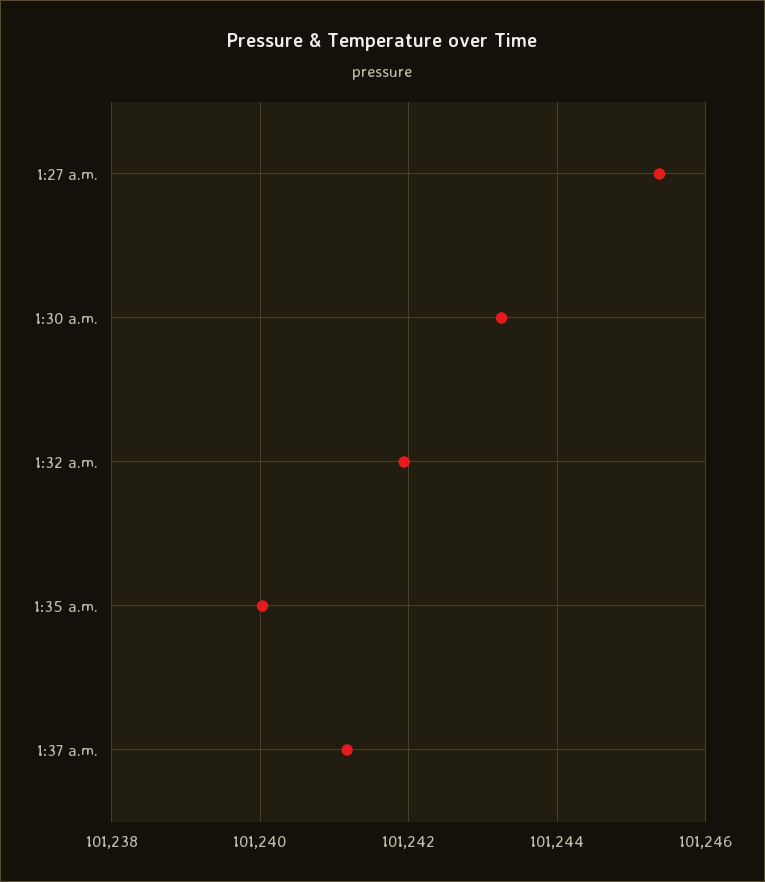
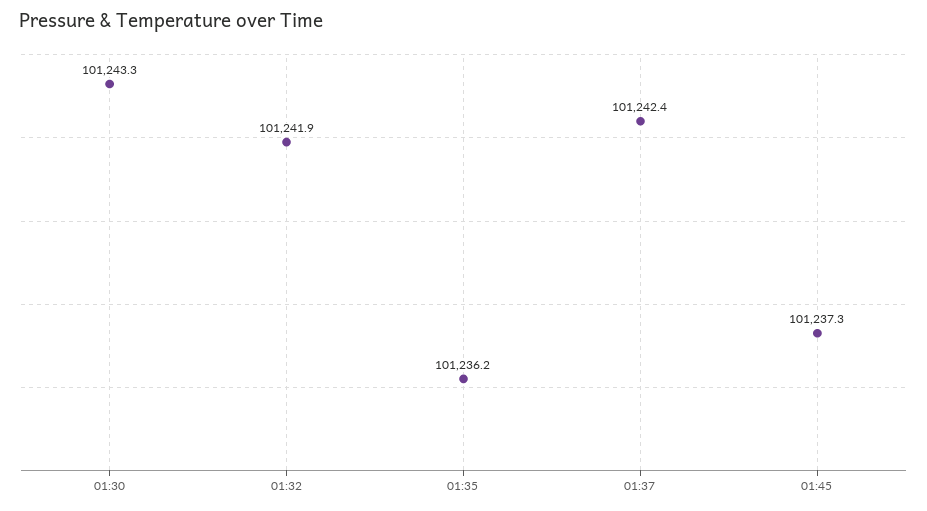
1:27 a.m.: 101245.4 -> none
1:35 a.m.: 101240 -> 101236.2
1:37 a.m.: 101241.2 -> 101242.4
01:45: none -> 101237.3

